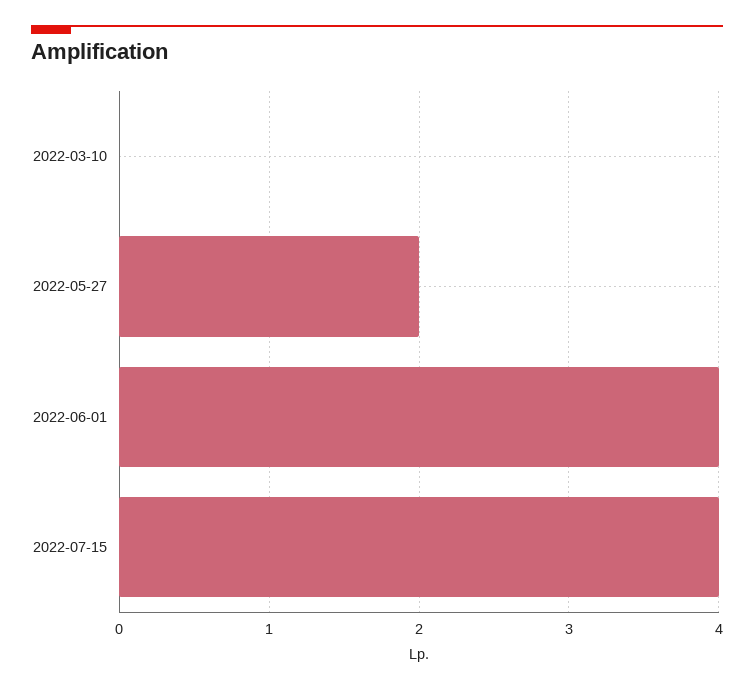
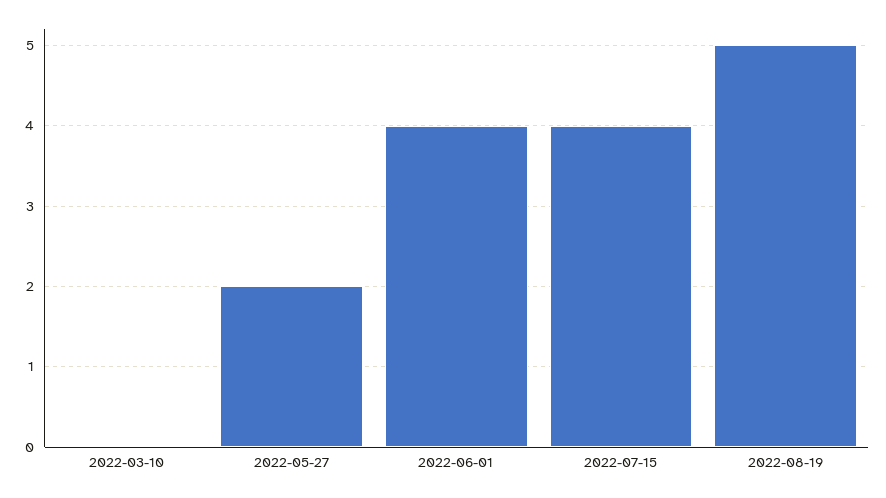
2022-08-19: none -> 5

